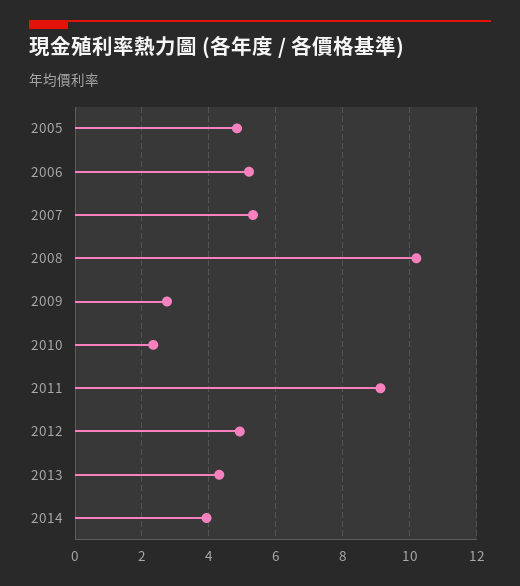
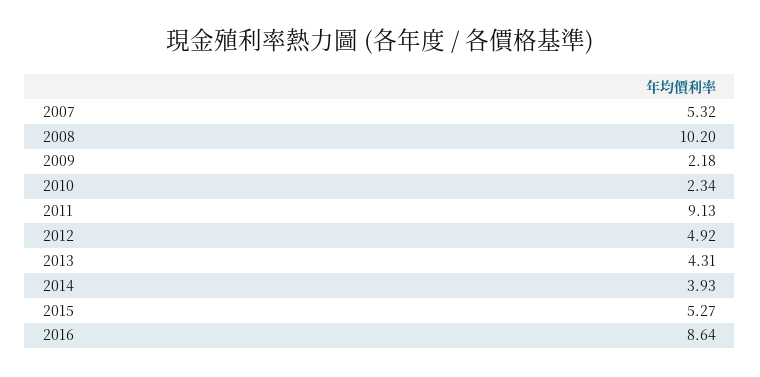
2005: 4.8 -> none
2006: 5.2 -> none
2009: 2.8 -> 2.18
2015: none -> 5.27
2016: none -> 8.64

